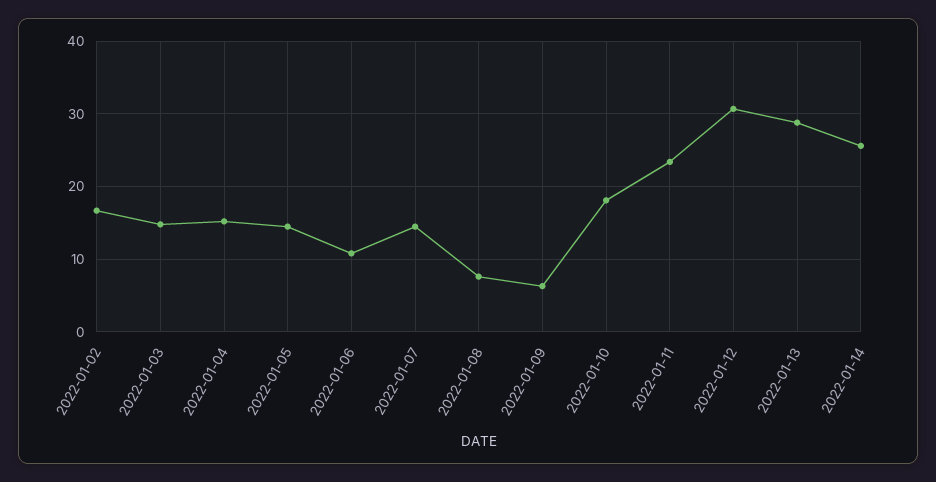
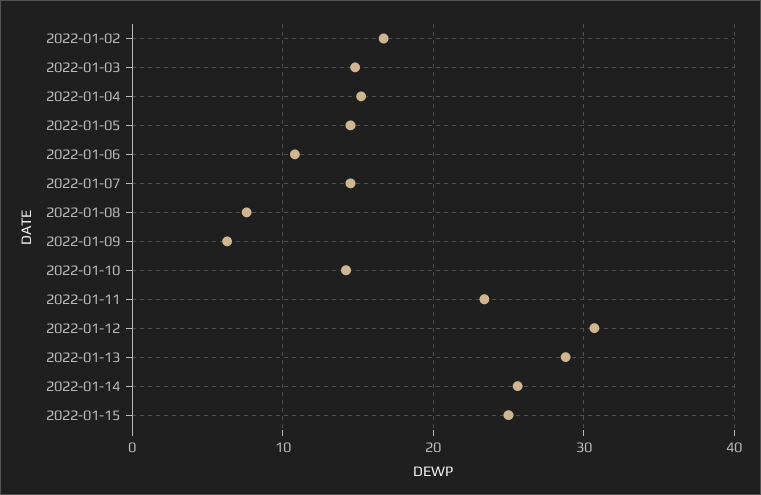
2022-01-10: 18 -> 14
2022-01-15: none -> 25

